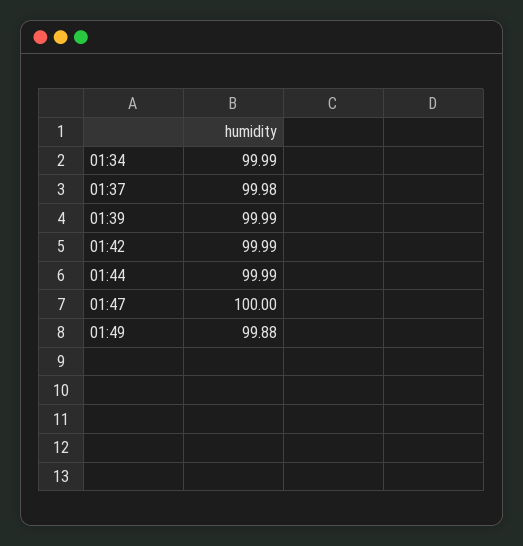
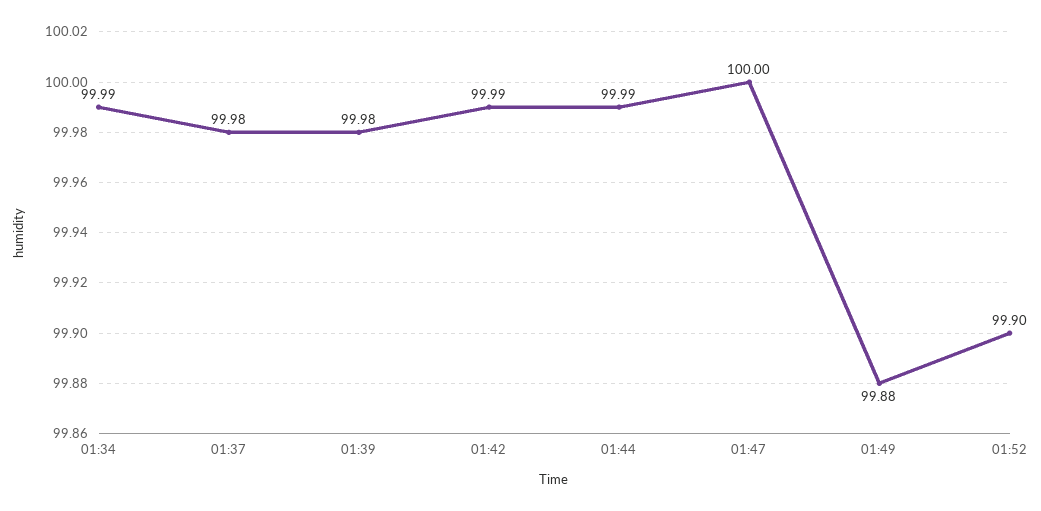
01:39: 99.99 -> 99.98
01:52: none -> 99.9

